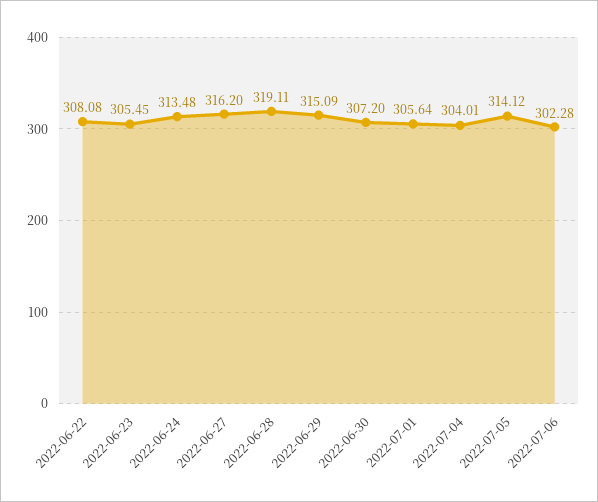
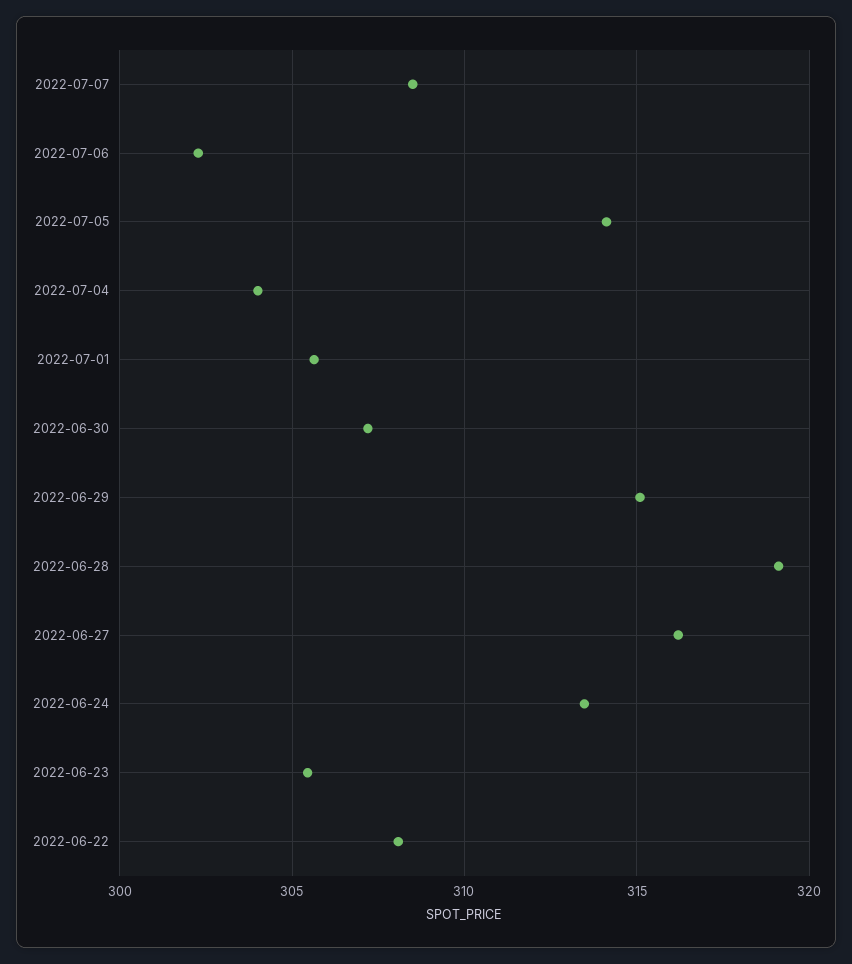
2022-07-07: none -> 308.5

